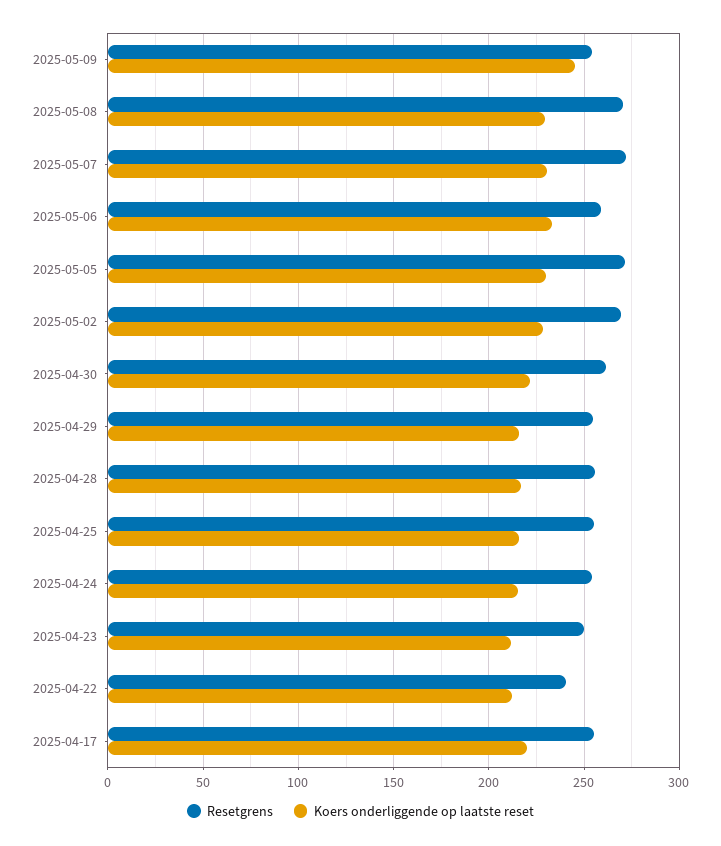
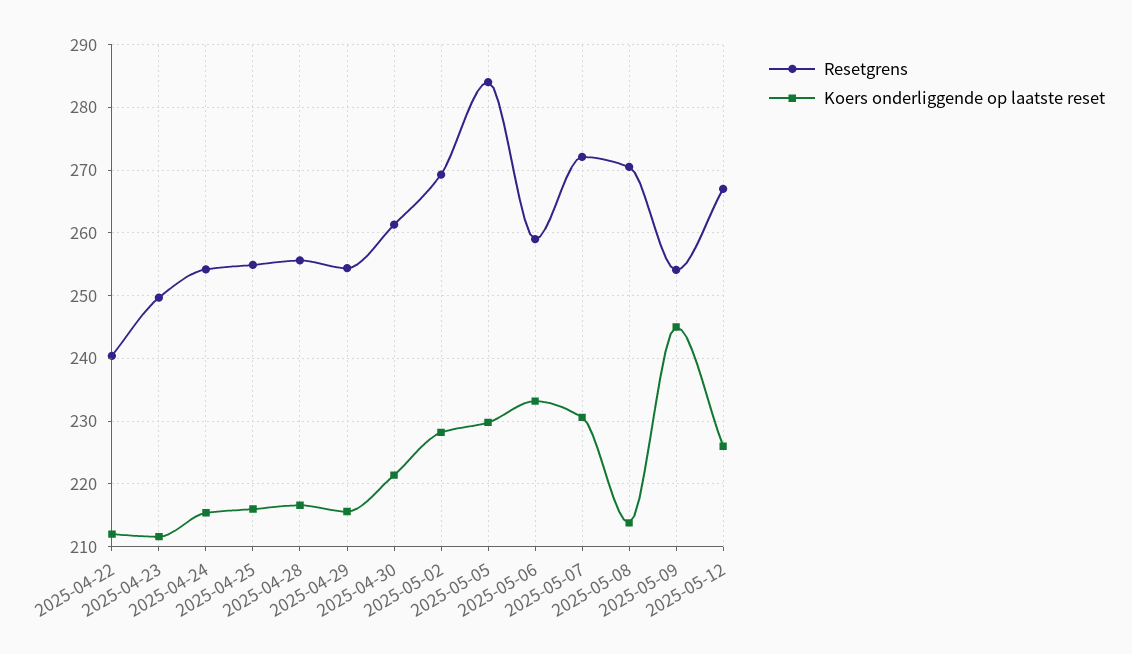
Koers onderliggende op laatste reset, 2025-05-08: 230 -> 214
Resetgrens, 2025-05-05: 270 -> 284
Resetgrens, 2025-04-17: 255 -> none
Koers onderliggende op laatste reset, 2025-04-17: 220 -> none
Resetgrens, 2025-05-12: none -> 267
Koers onderliggende op laatste reset, 2025-05-12: none -> 226

